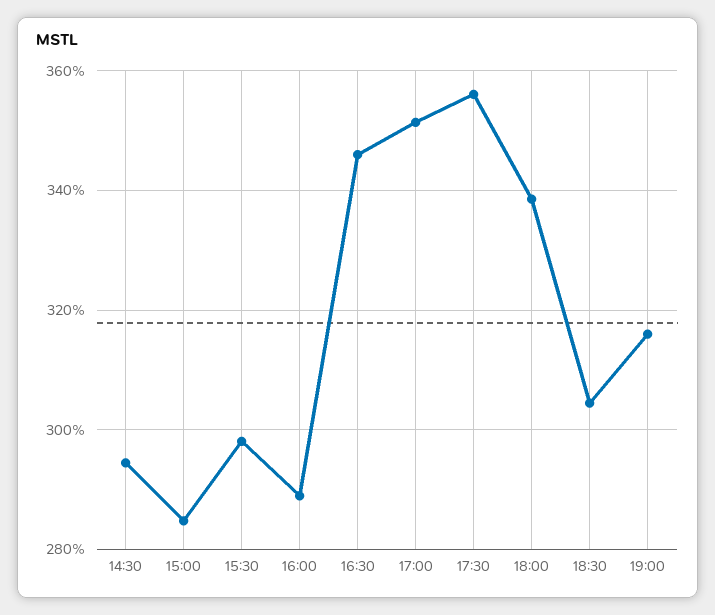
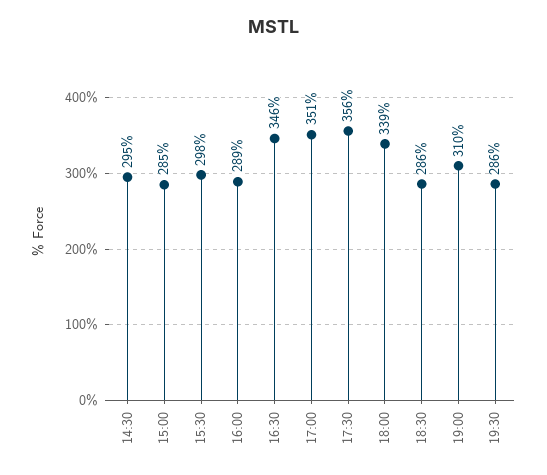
18:30: 304 -> 286
19:00: 316 -> 310
19:30: none -> 286

